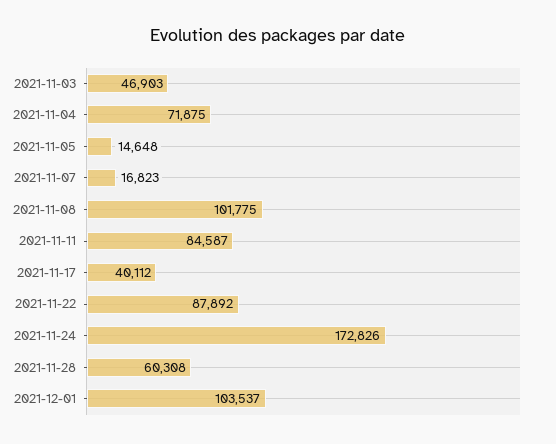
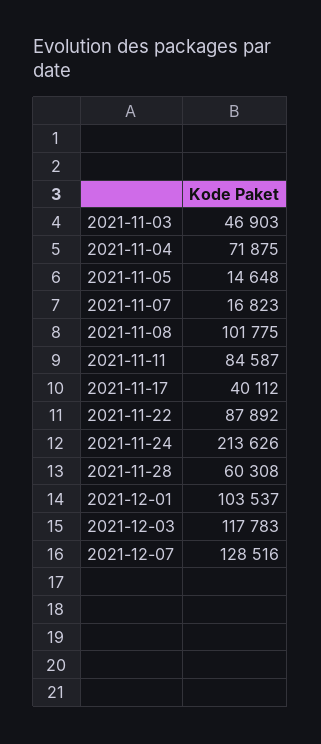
2021-11-24: 172826 -> 213626
2021-12-03: none -> 117783
2021-12-07: none -> 128516

